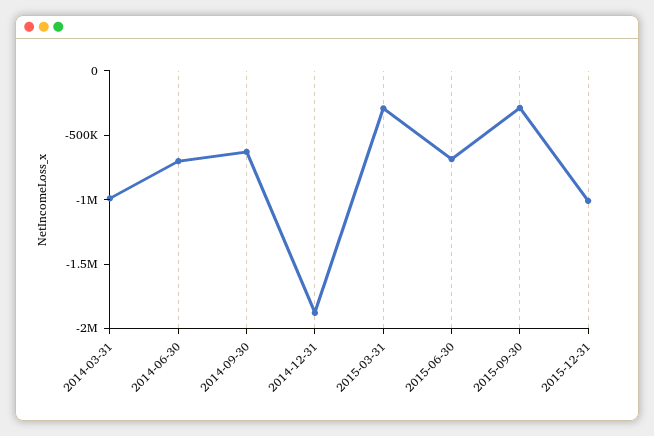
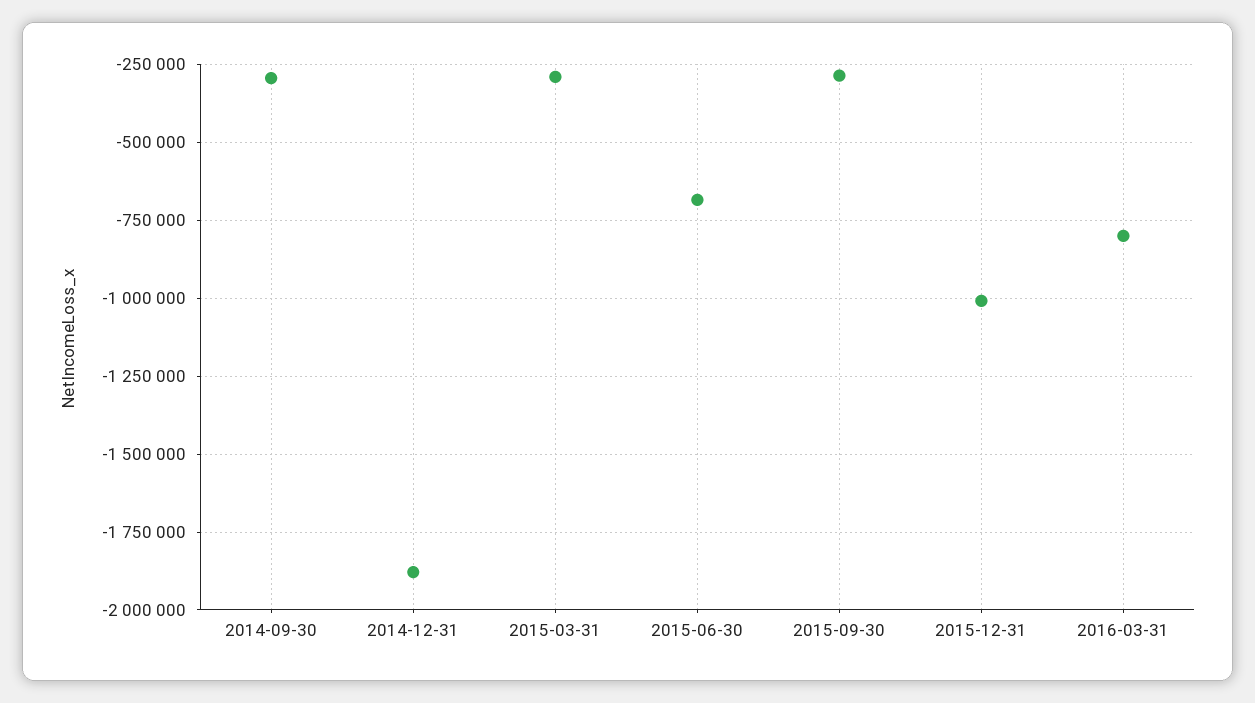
2014-03-31: -1000000 -> none
2014-06-30: -700000 -> none
2014-09-30: -600000 -> -300000
2016-03-31: none -> -800000

